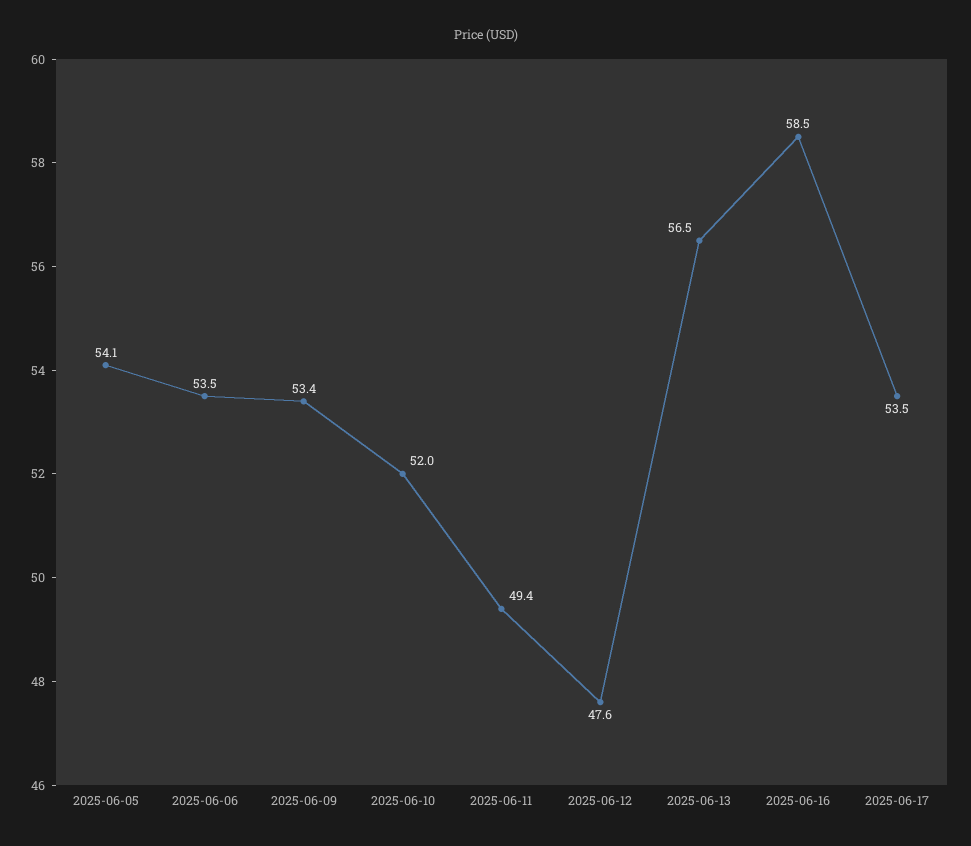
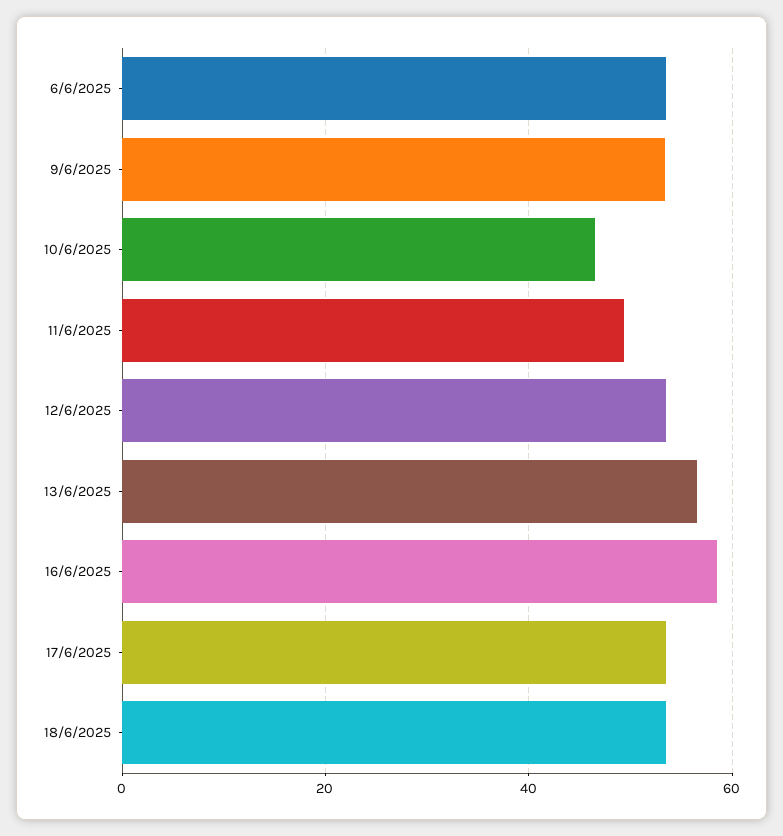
2025-06-05: 54.1 -> none
2025-06-10: 52 -> 46
2025-06-12: 47.6 -> 54
18/6/2025: none -> 54

